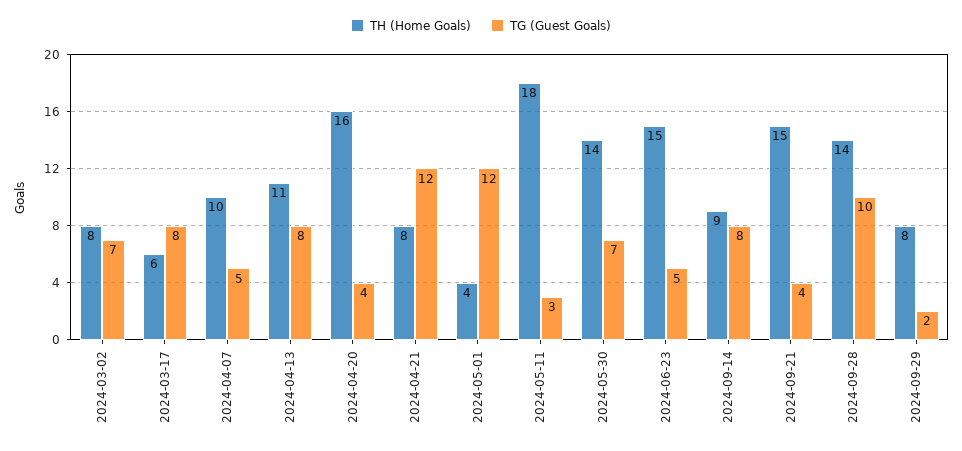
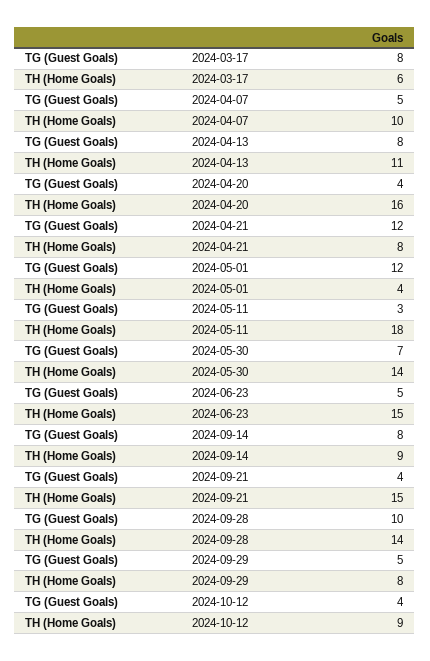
TH (Home Goals), 2024-03-02: 8 -> none
TG (Guest Goals), 2024-03-02: 7 -> none
TG (Guest Goals), 2024-09-29: 2 -> 5
TG (Guest Goals), 2024-10-12: none -> 4
TH (Home Goals), 2024-10-12: none -> 9

